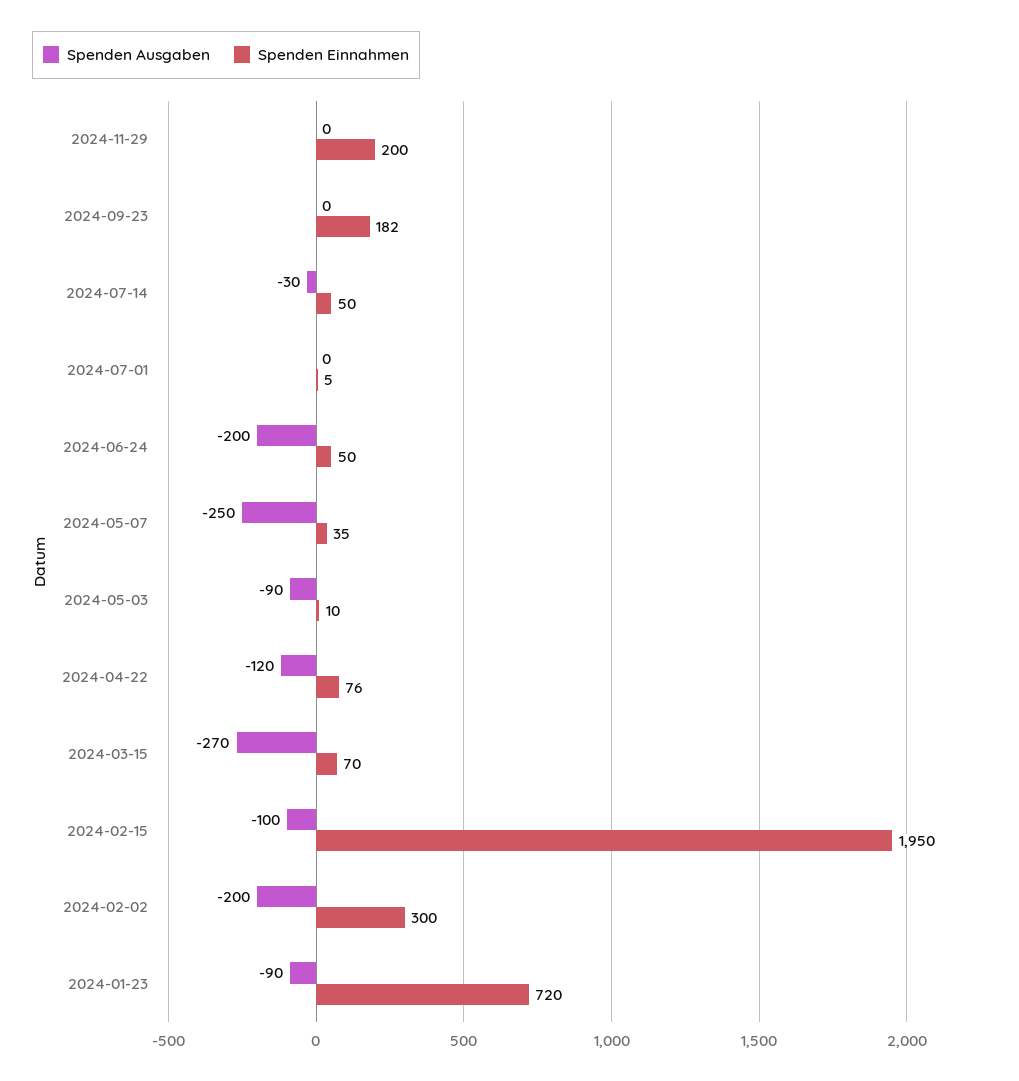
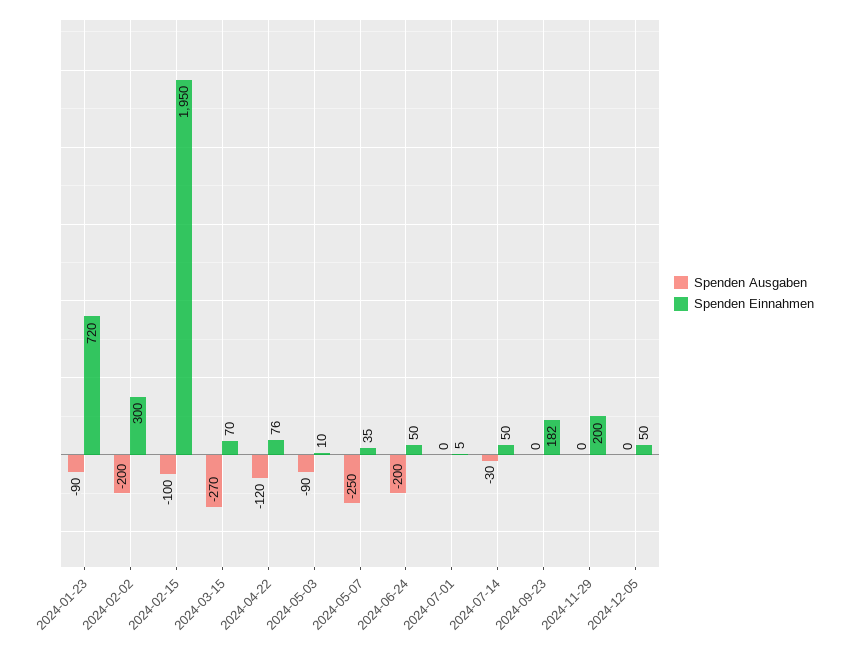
Spenden Ausgaben, 2024-12-05: none -> 0
Spenden Einnahmen, 2024-12-05: none -> 50

